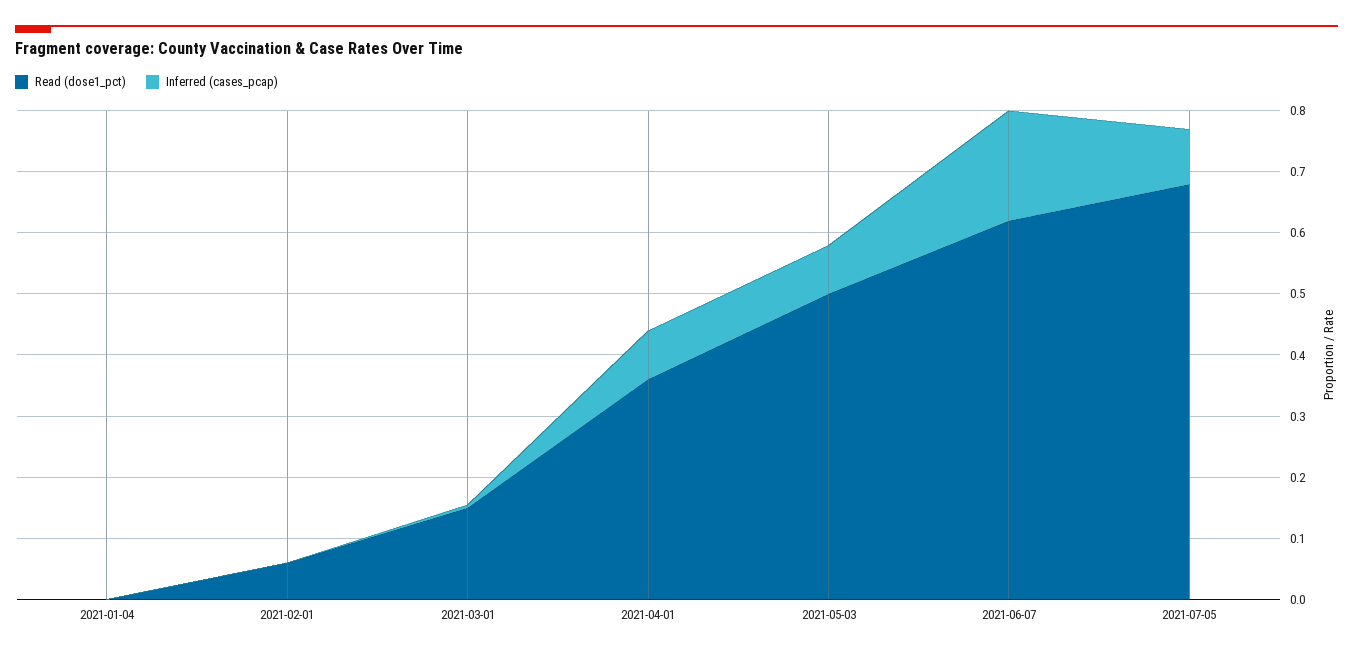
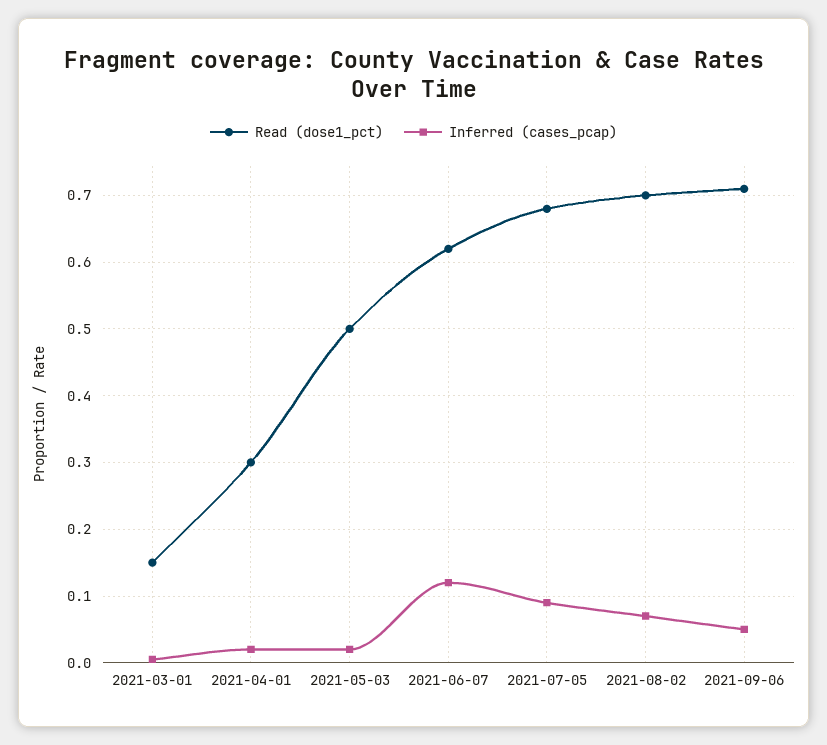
Read (dose1_pct), 2021-01-04: 0 -> none
Inferred (cases_pcap), 2021-01-04: 0 -> none
Read (dose1_pct), 2021-02-01: 0.06 -> none
Inferred (cases_pcap), 2021-02-01: 0 -> none
Read (dose1_pct), 2021-04-01: 0.36 -> 0.3
Inferred (cases_pcap), 2021-04-01: 0.08 -> 0.02
Inferred (cases_pcap), 2021-05-03: 0.08 -> 0.02
Inferred (cases_pcap), 2021-06-07: 0.18 -> 0.12
Read (dose1_pct), 2021-08-02: none -> 0.7
Inferred (cases_pcap), 2021-08-02: none -> 0.07
Read (dose1_pct), 2021-09-06: none -> 0.71
Inferred (cases_pcap), 2021-09-06: none -> 0.05

